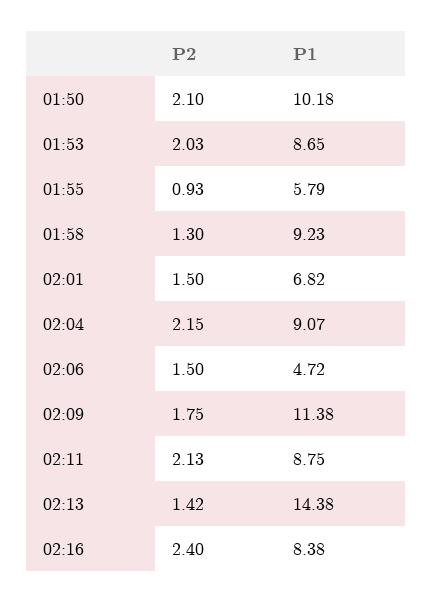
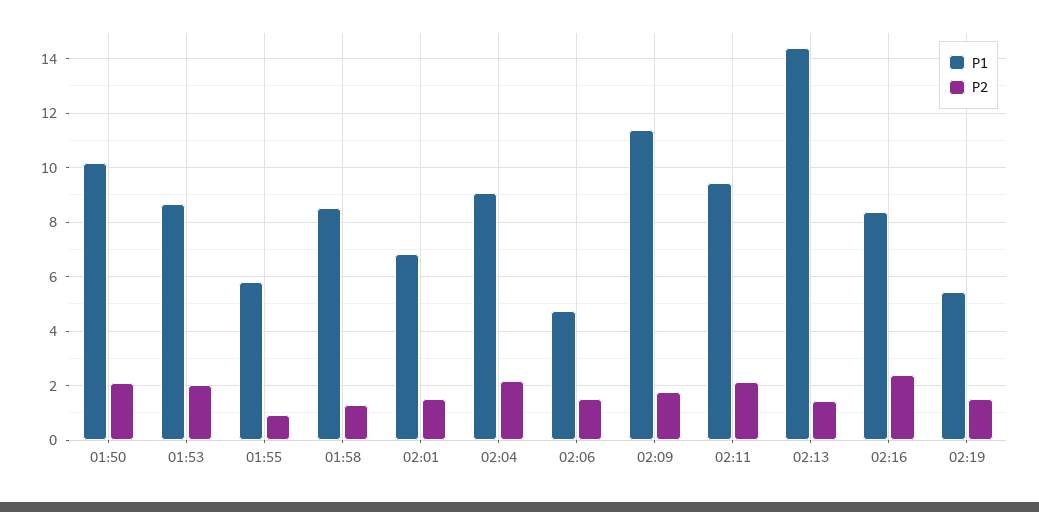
P1, 01:58: 9.23 -> 8.5
P1, 02:11: 8.75 -> 9.5
P1, 02:19: none -> 5.5
P2, 02:19: none -> 1.5

